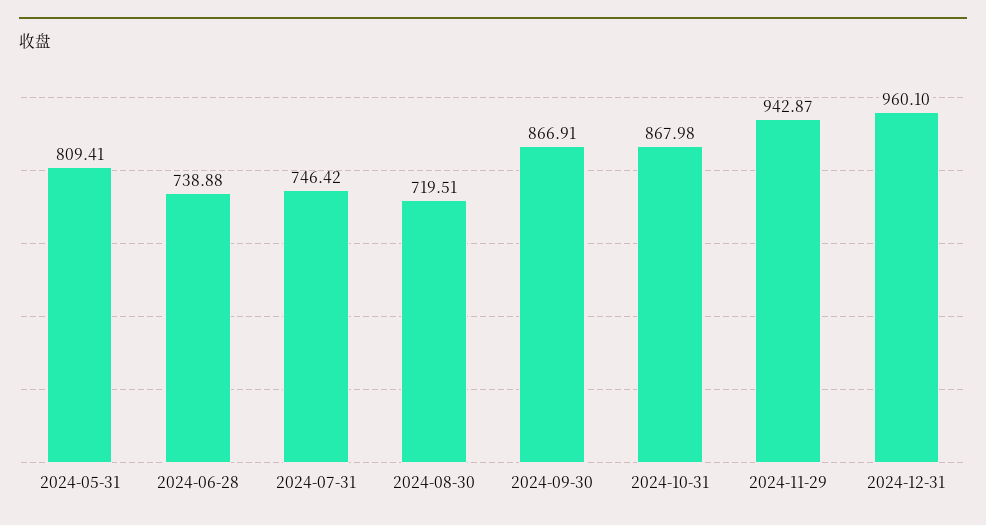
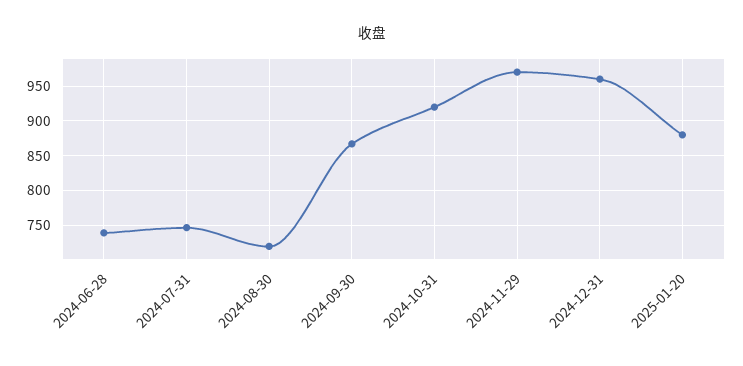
2024-05-31: 809.41 -> none
2024-10-31: 867.98 -> 920
2024-11-29: 942.87 -> 970
2025-01-20: none -> 880

